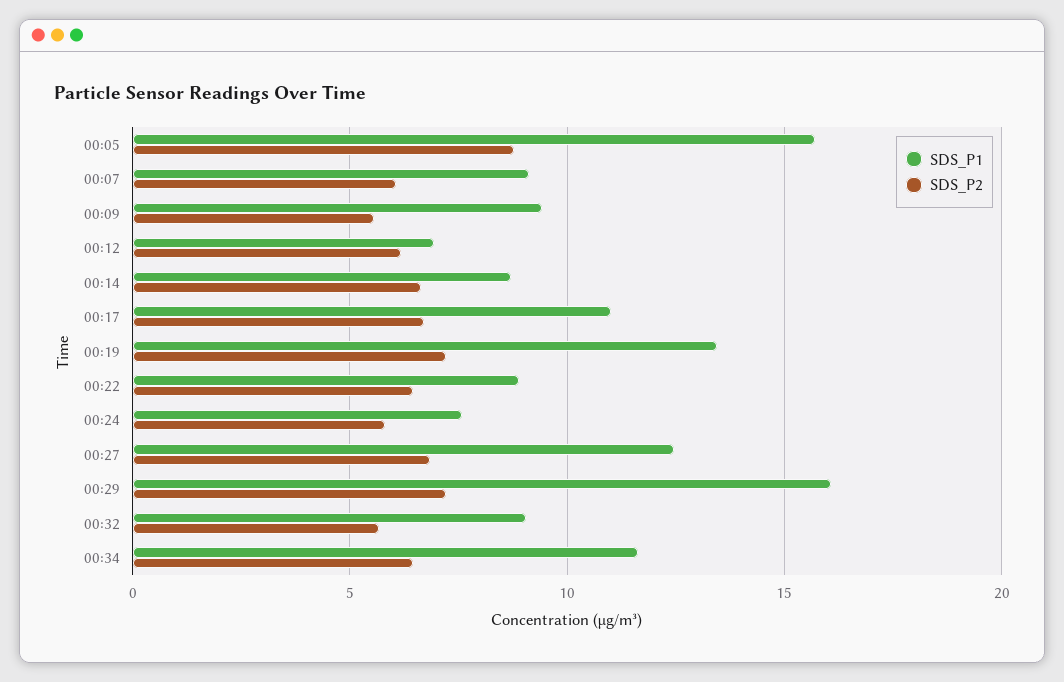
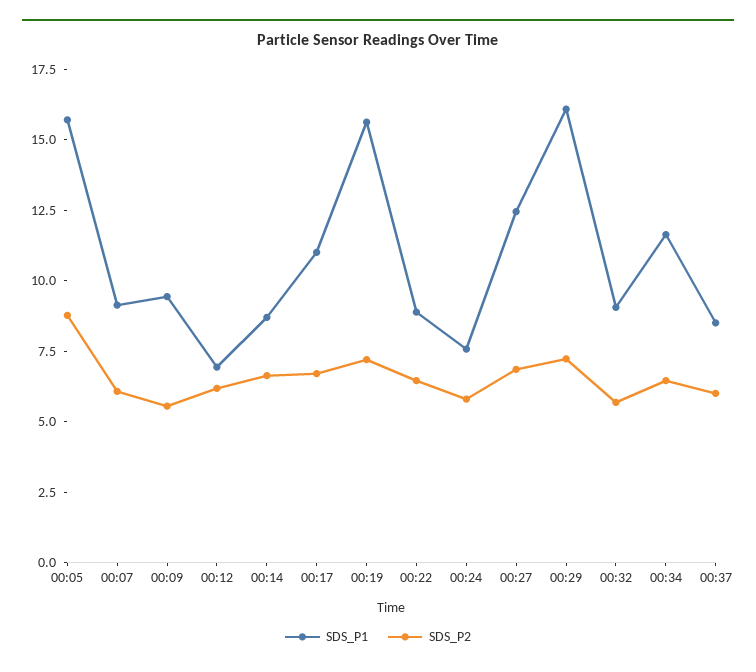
SDS_P1, 00:19: 13.5 -> 15.5
SDS_P1, 00:37: none -> 8.5
SDS_P2, 00:37: none -> 6

